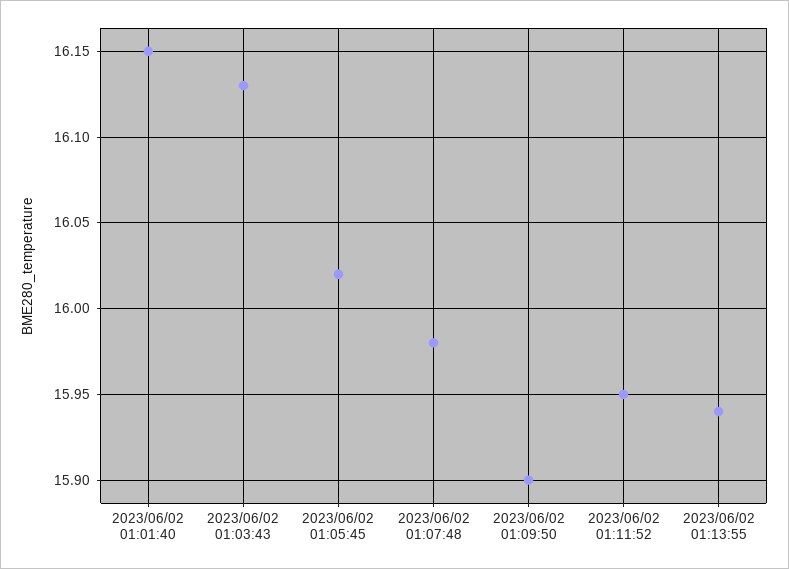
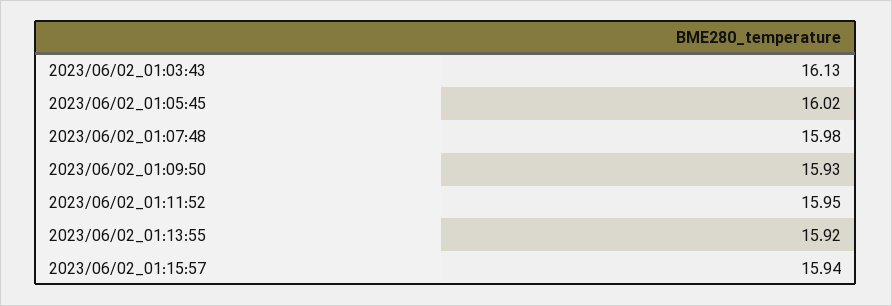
2023/06/02 01:01:40: 16.15 -> none
2023/06/02 01:09:50: 15.9 -> 15.93
2023/06/02 01:13:55: 15.94 -> 15.92
2023/06/02_01:15:57: none -> 15.94

